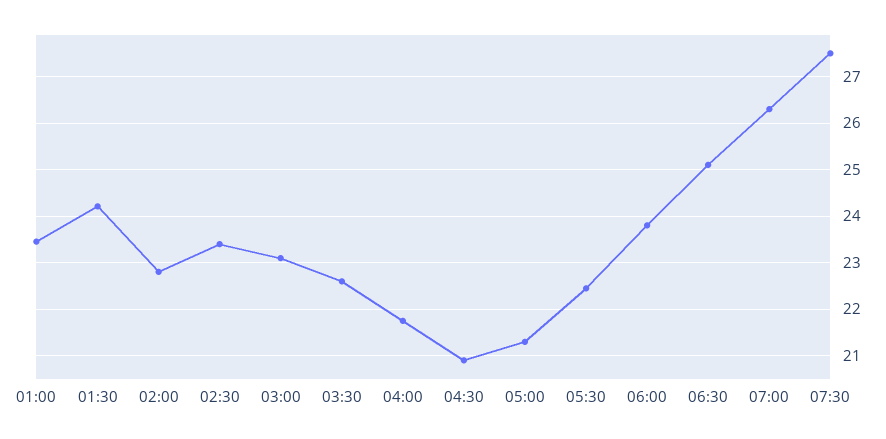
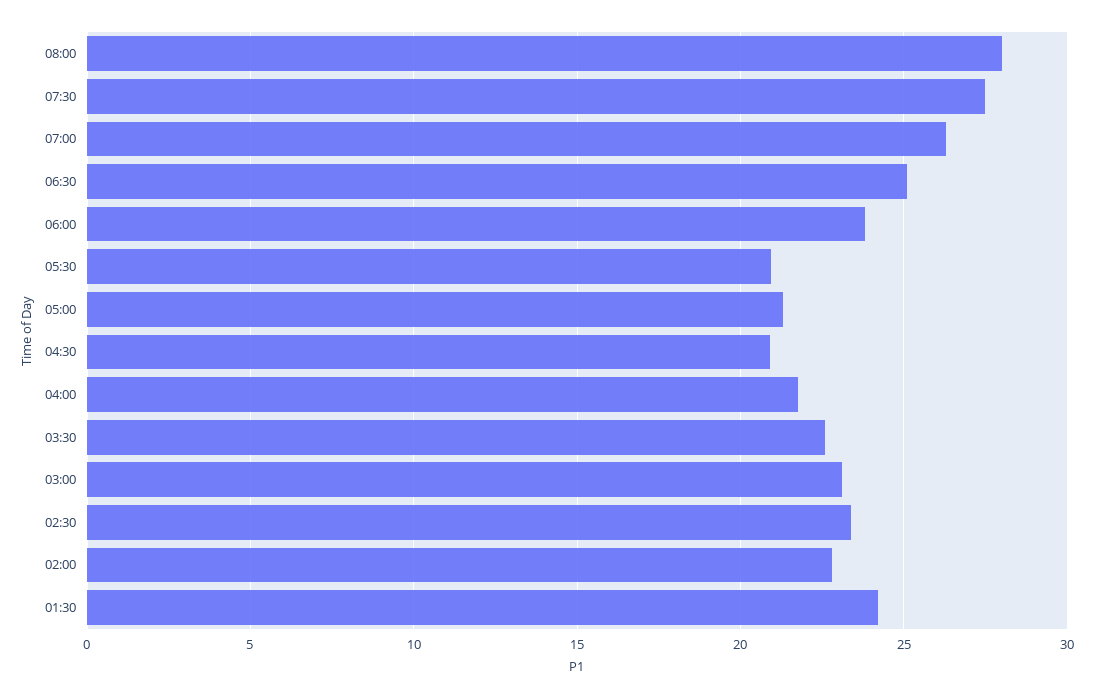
01:00: 23.4 -> none
05:30: 22.4 -> 21
08:00: none -> 28

